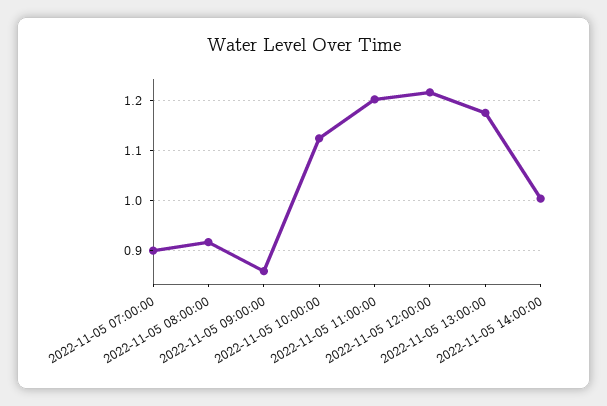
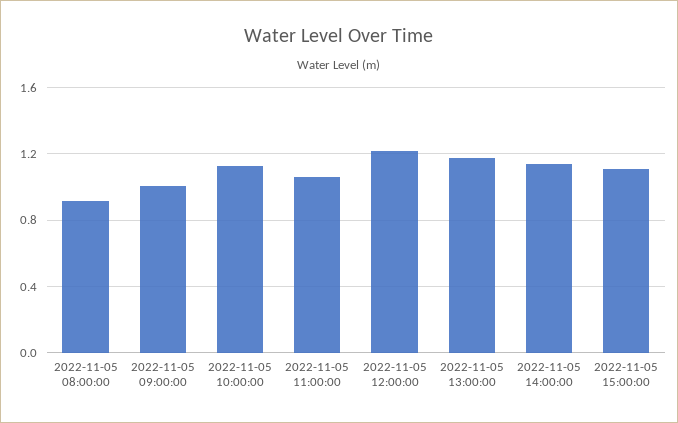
2022-11-05 07:00:00: 0.9 -> none
2022-11-05 09:00:00: 0.86 -> 1
2022-11-05 11:00:00: 1.2 -> 1.05
2022-11-05 14:00:00: 1 -> 1.15
2022-11-05 15:00:00: none -> 1.1

